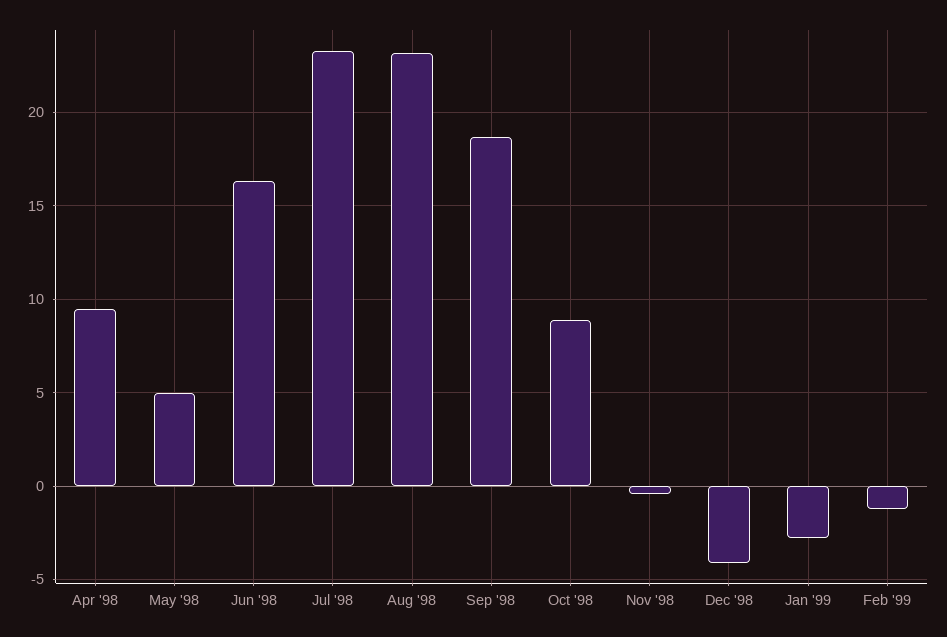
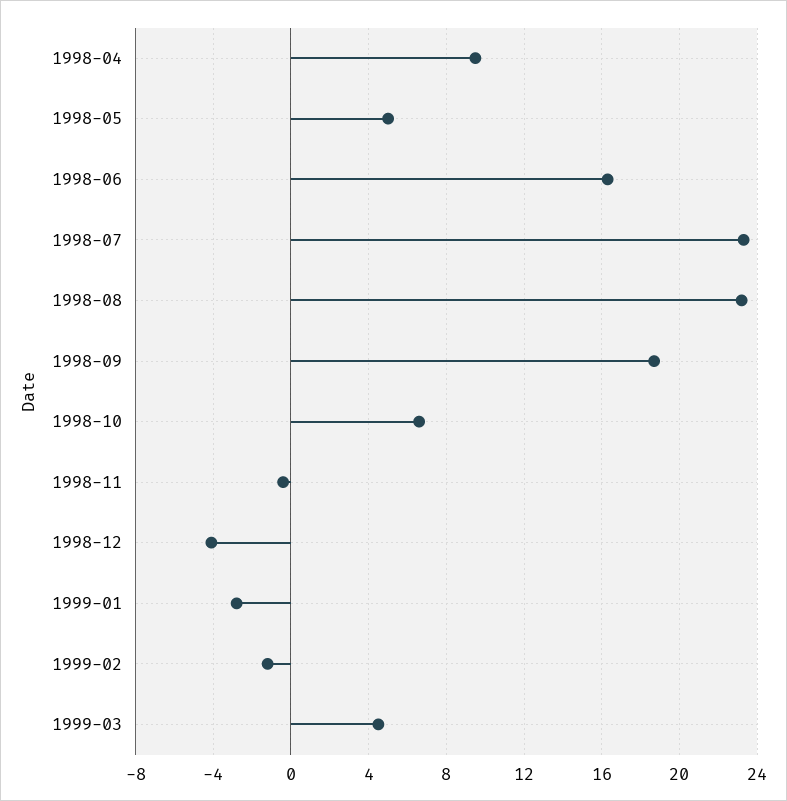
Oct '98: 9 -> 6.5
1999-03: none -> 4.5

